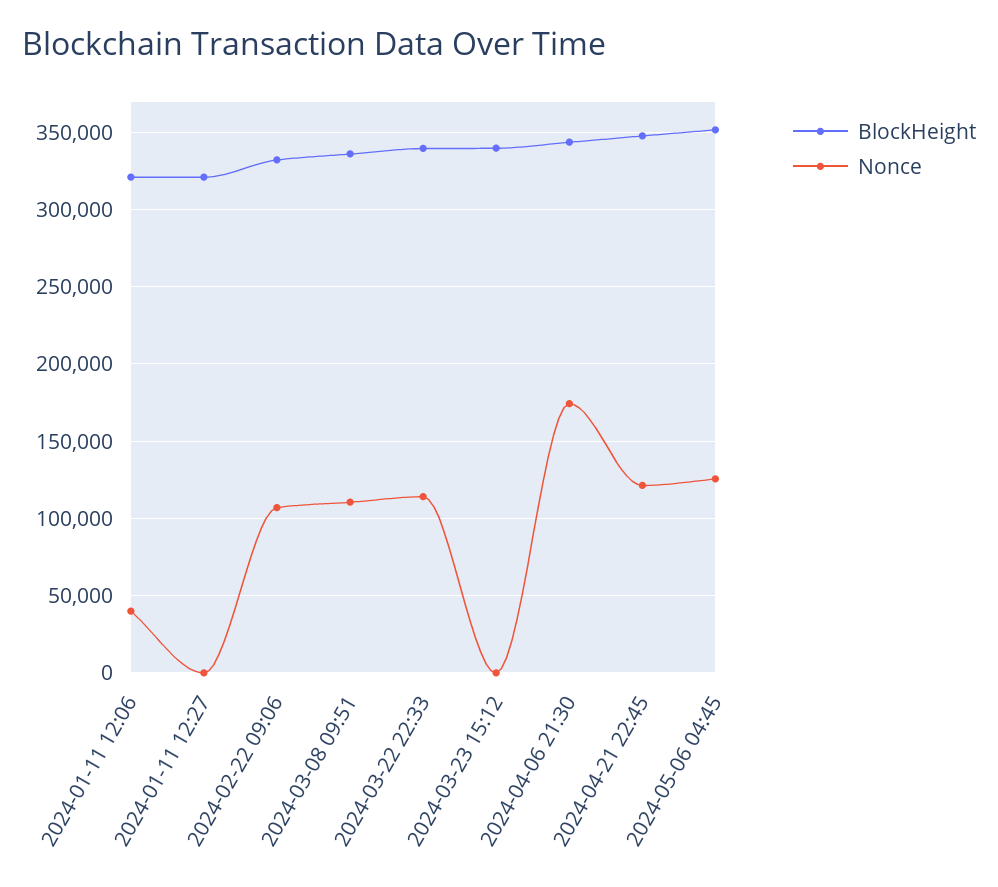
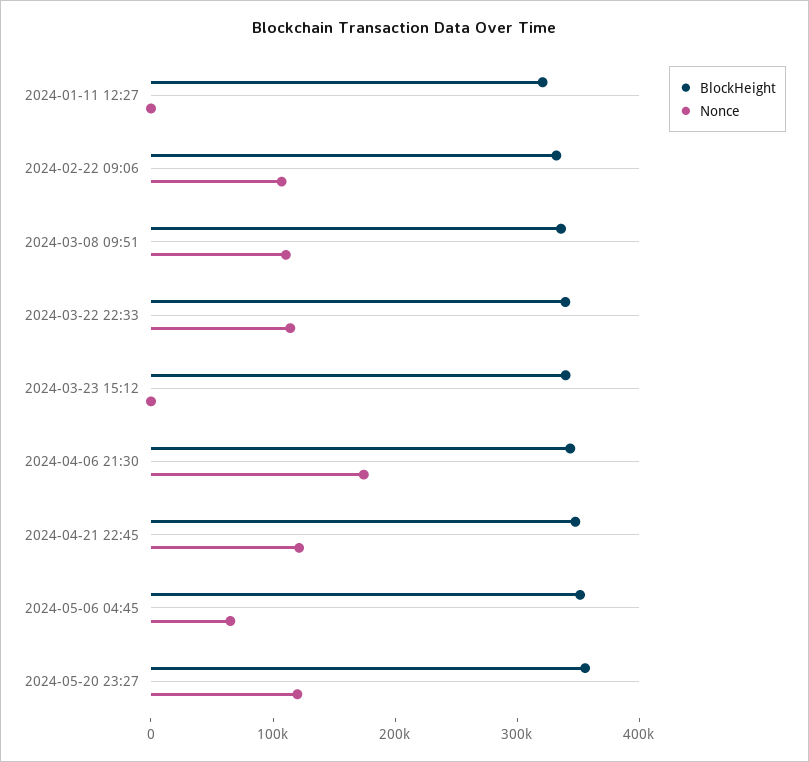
BlockHeight, 2024-01-11 12:06: 320000 -> none
Nonce, 2024-01-11 12:06: 40000 -> none
Nonce, 2024-05-06 04:45: 125000 -> 60000
BlockHeight, 2024-05-20 23:27: none -> 360000
Nonce, 2024-05-20 23:27: none -> 120000

